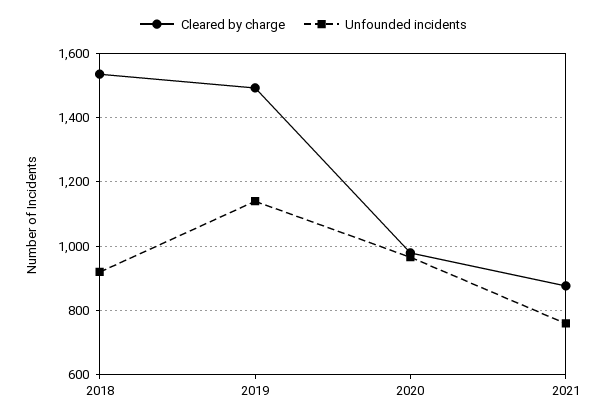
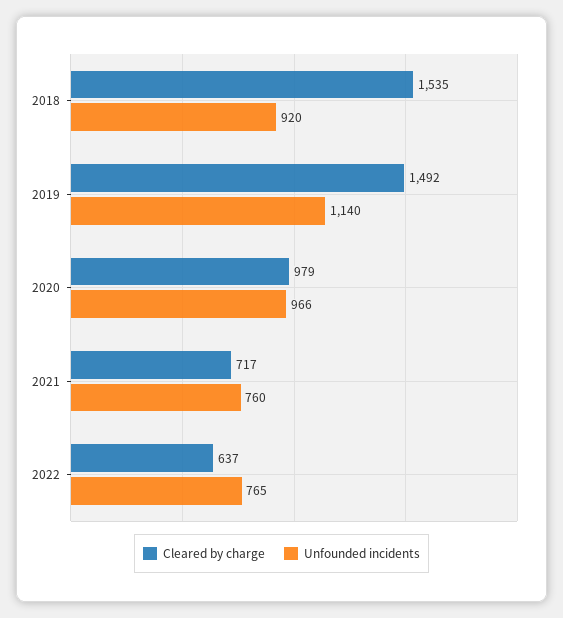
Cleared by charge, 2021: 880 -> 717
Cleared by charge, 2022: none -> 637
Unfounded incidents, 2022: none -> 765

